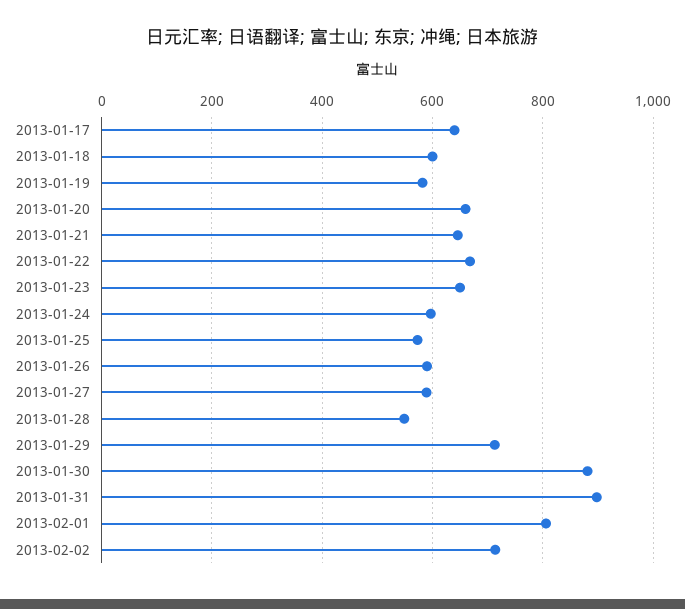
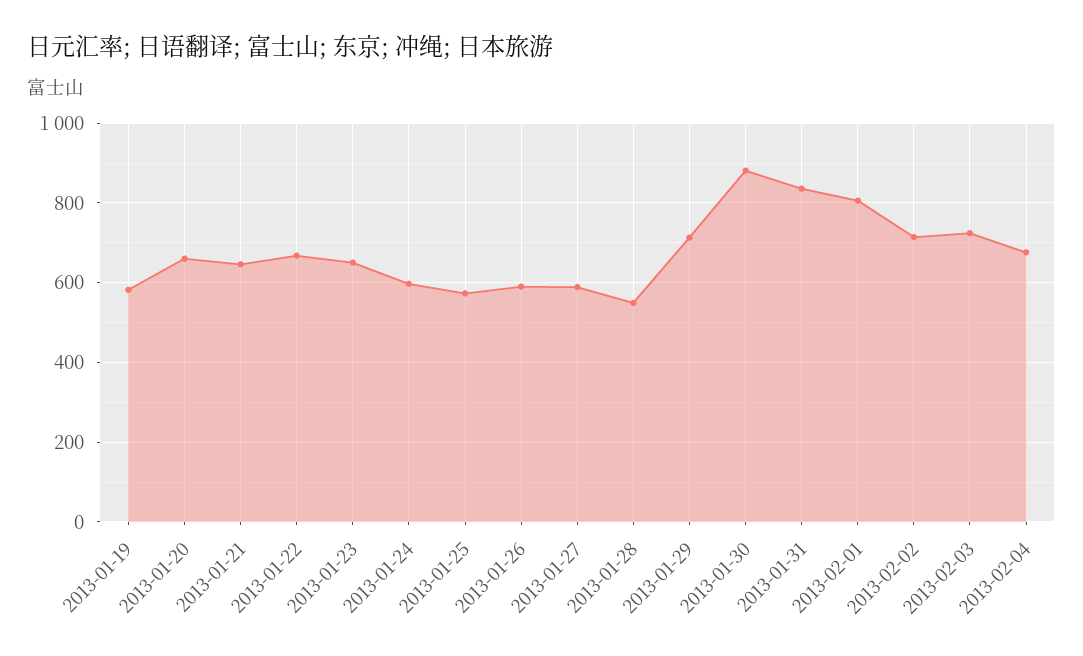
2013-01-17: 640 -> none
2013-01-18: 600 -> none
2013-01-31: 900 -> 840
2013-02-03: none -> 720
2013-02-04: none -> 680

